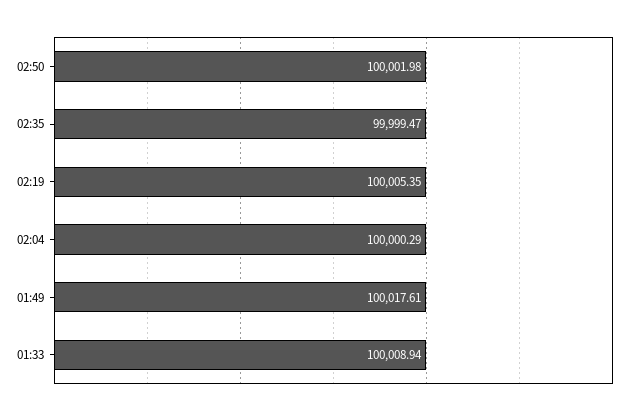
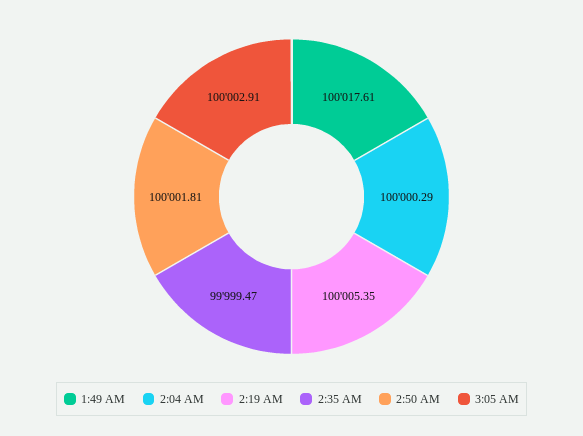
02:50: 100001.98 -> 100001.81
01:33: 100008.94 -> none
3:05 AM: none -> 100002.91

